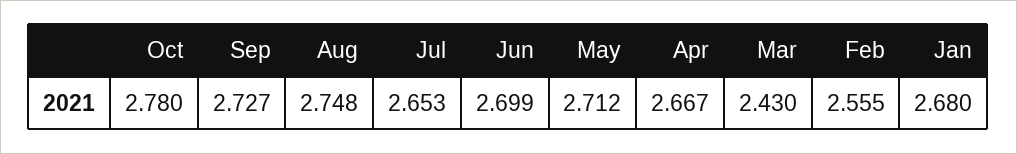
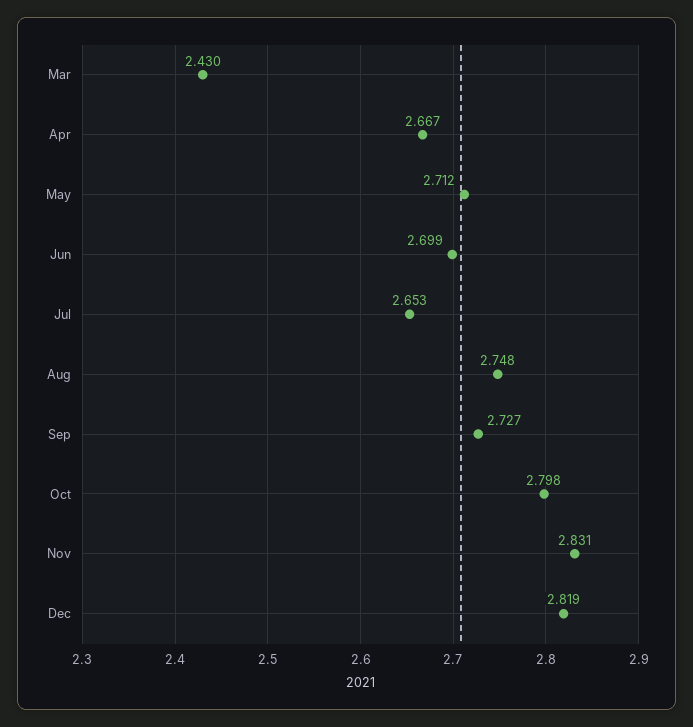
Oct: 2.78 -> 2.798
Feb: 2.555 -> none
Jan: 2.68 -> none
Nov: none -> 2.831
Dec: none -> 2.819

